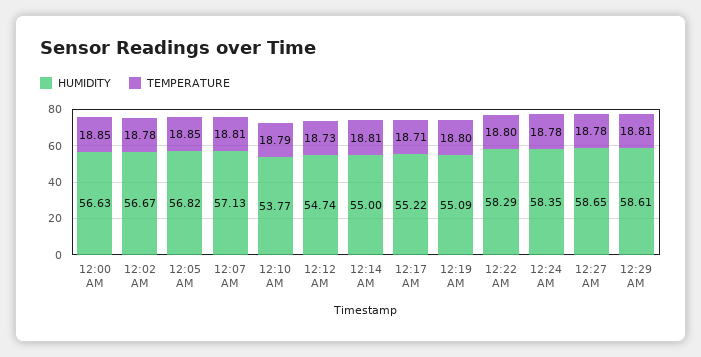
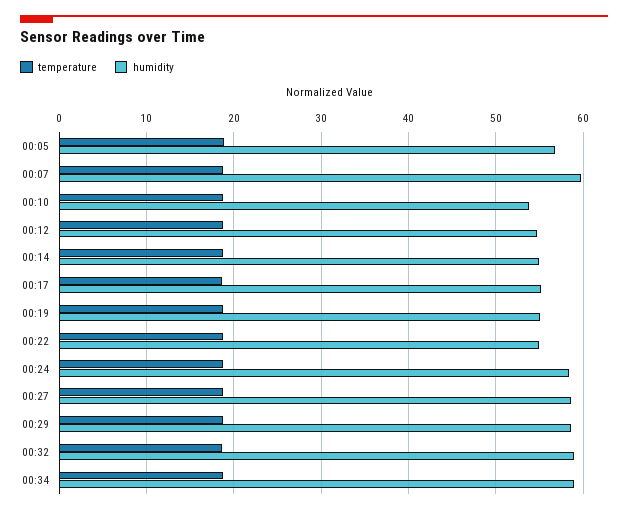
HUMIDITY, 12:00 AM: 56.63 -> none
TEMPERATURE, 12:00 AM: 18.85 -> none
HUMIDITY, 12:02 AM: 56.67 -> none
TEMPERATURE, 12:02 AM: 18.78 -> none
HUMIDITY, 12:07 AM: 57.13 -> 60
HUMIDITY, 12:22 AM: 58.29 -> 55
TEMPERATURE, 00:32: none -> 19
HUMIDITY, 00:32: none -> 59
TEMPERATURE, 00:34: none -> 19
HUMIDITY, 00:34: none -> 59

